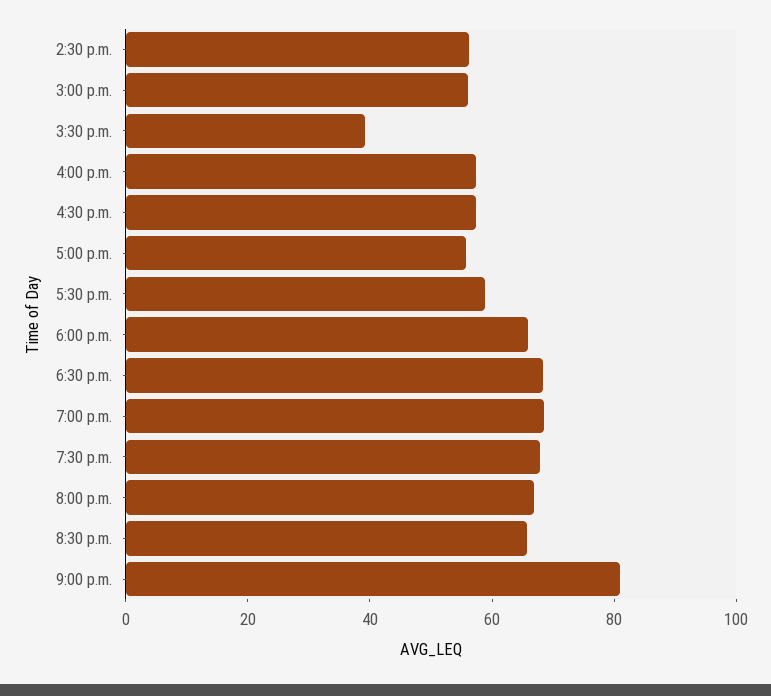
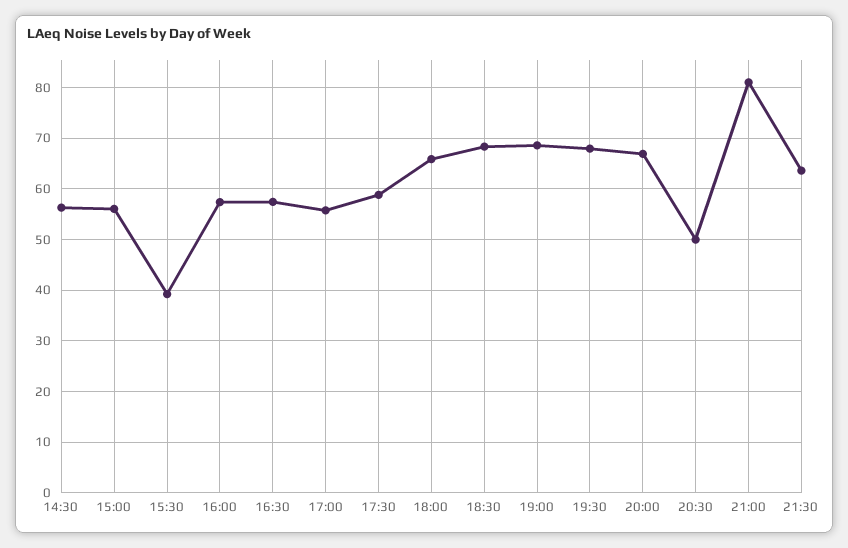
8:30 p.m.: 65 -> 50
21:30: none -> 64

